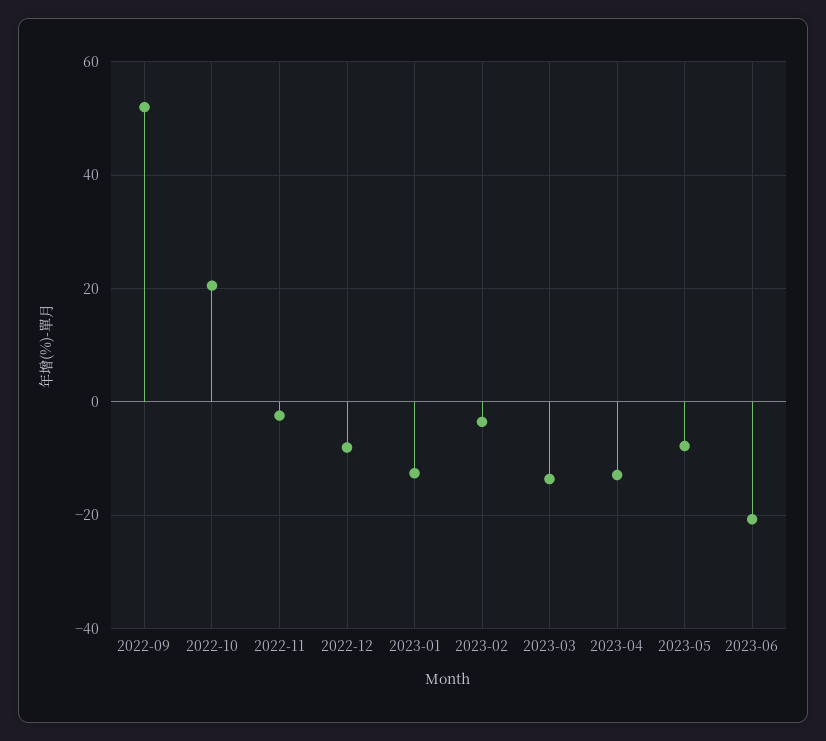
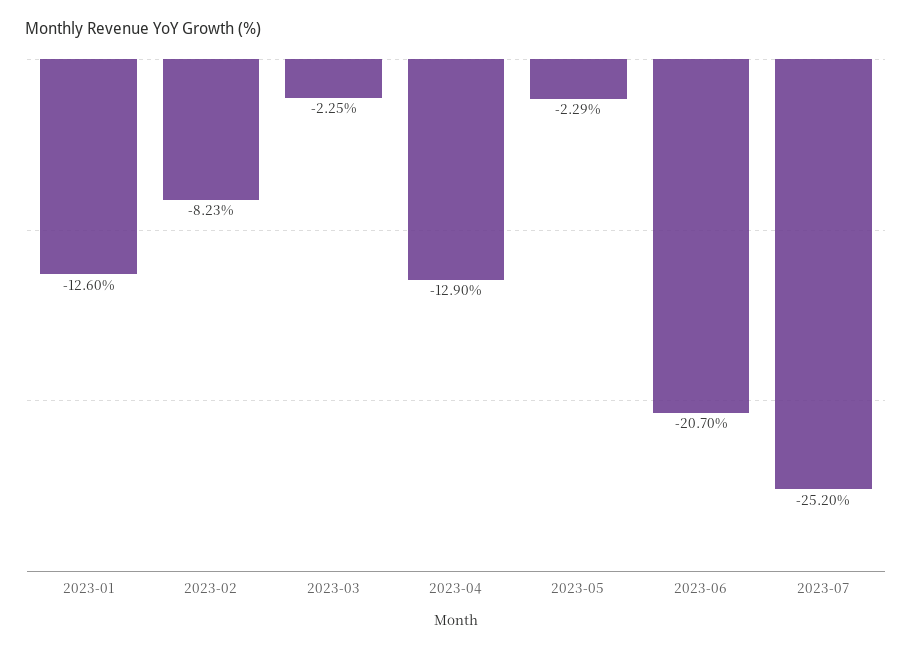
2022-09: 52 -> none
2022-10: 20 -> none
2022-11: -2 -> none
2022-12: -8 -> none
2023-02: -4 -> -8.23
2023-03: -14 -> -2.25
2023-05: -8 -> -2.29
2023-07: none -> -25.2

